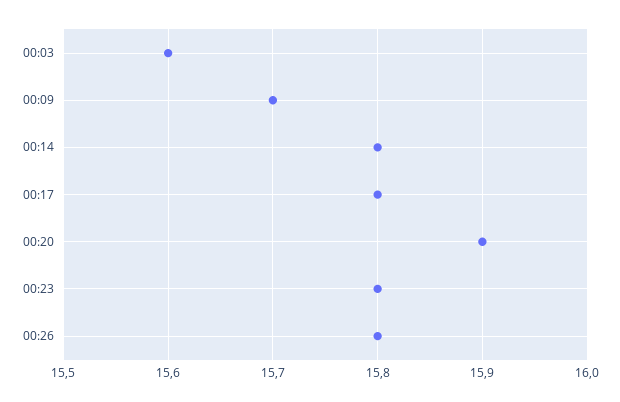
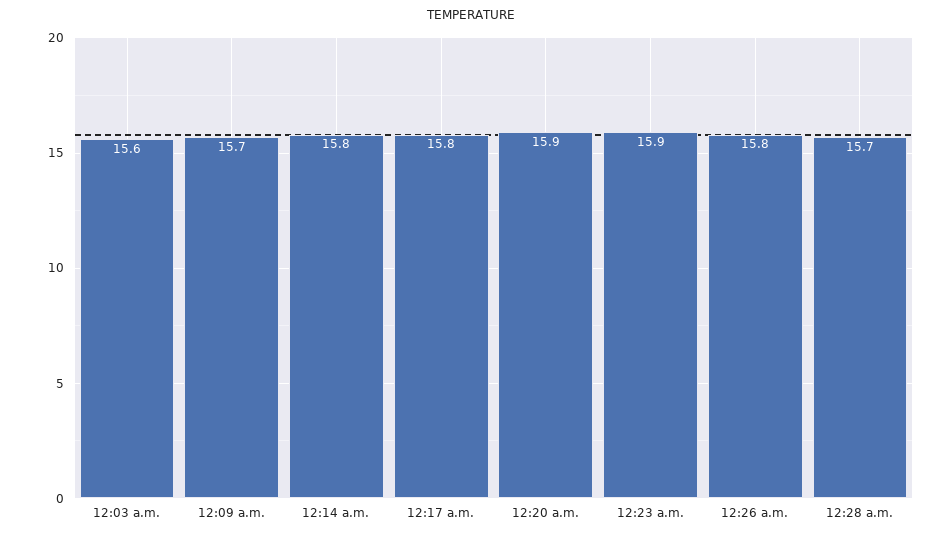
00:23: 15.8 -> 15.9
12:28 a.m.: none -> 15.7

